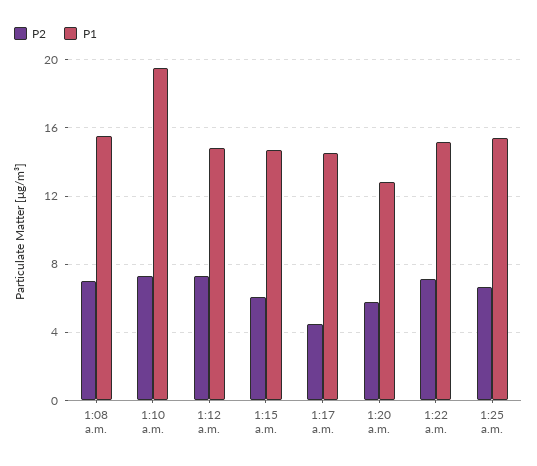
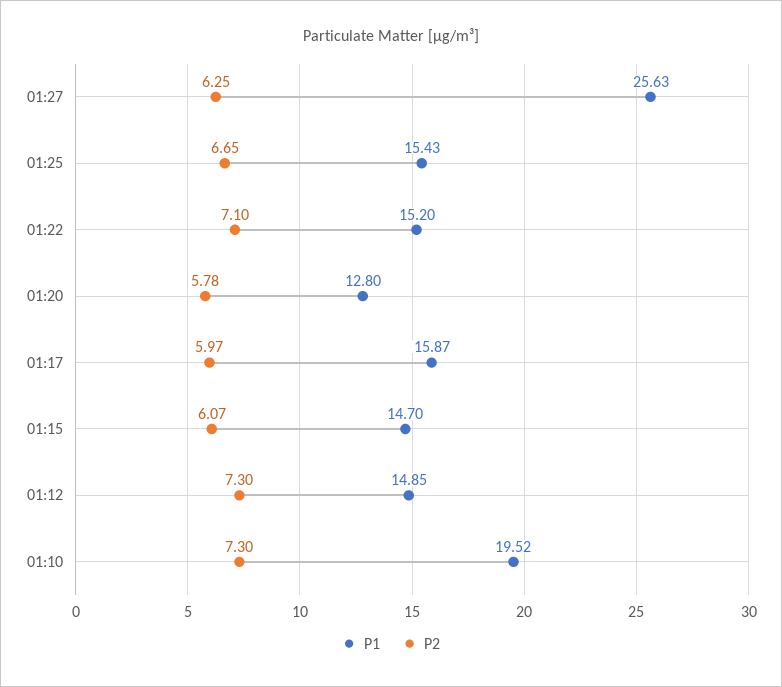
P2, 1:08 a.m.: 7 -> none
P1, 1:08 a.m.: 15.5 -> none
P2, 1:17 a.m.: 4.5 -> 5.97
P1, 1:17 a.m.: 14.5 -> 15.87
P1, 01:27: none -> 25.63
P2, 01:27: none -> 6.25

